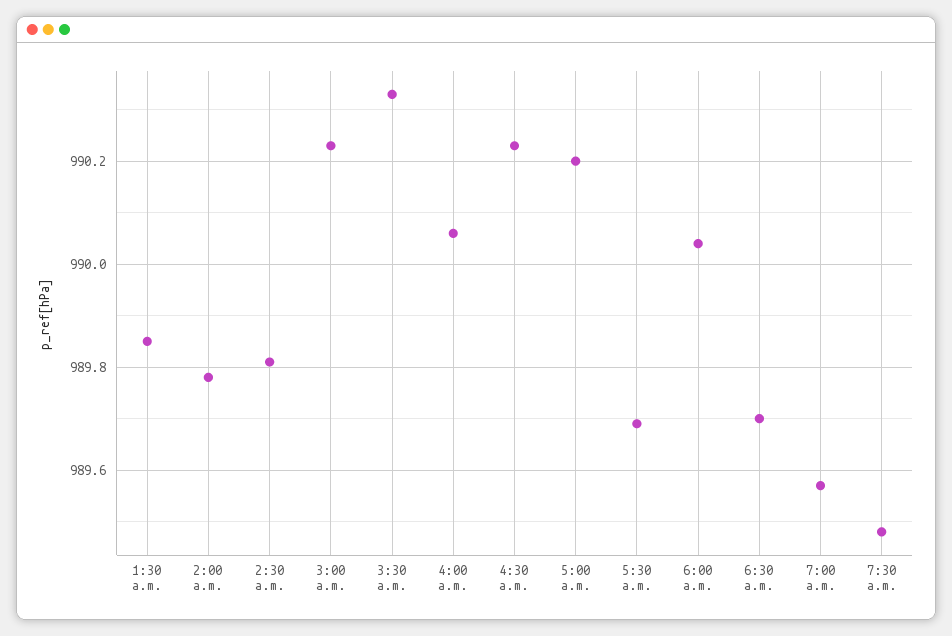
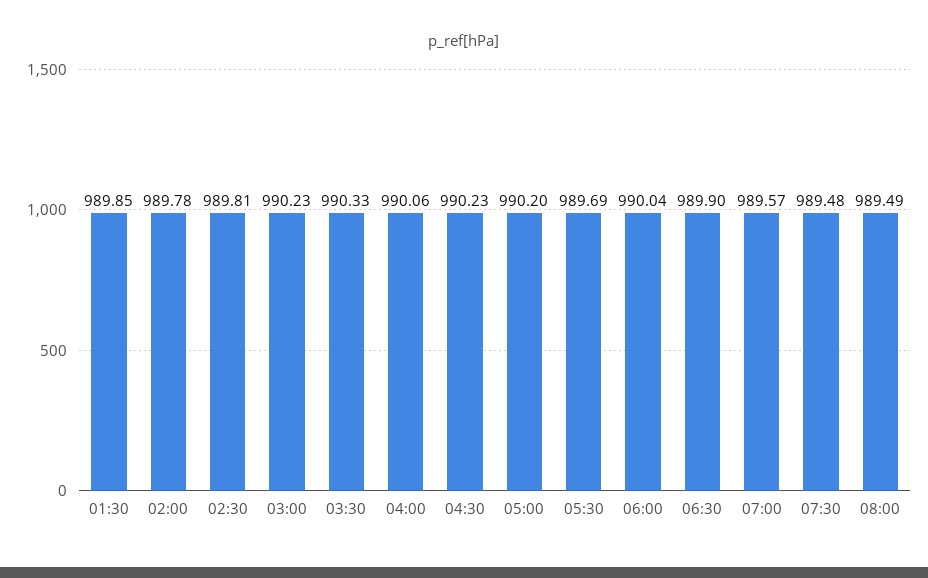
6:30 a.m.: 989.7 -> 989.9
08:00: none -> 989.49

